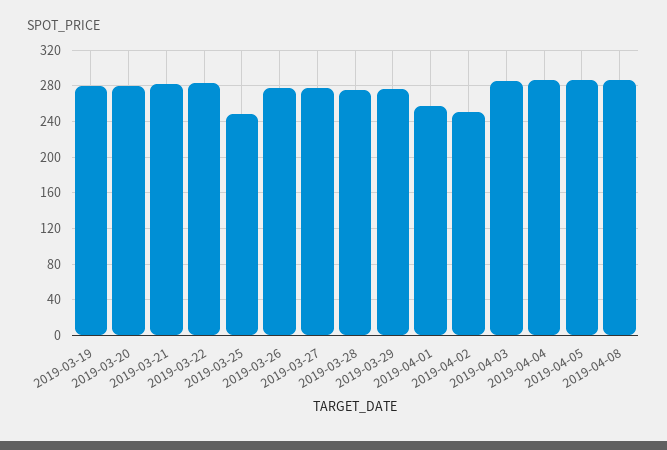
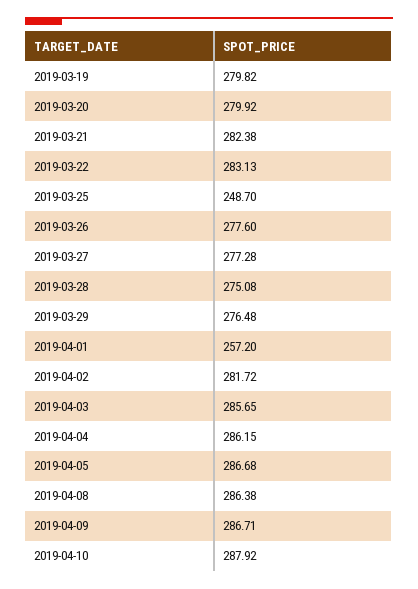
2019-04-02: 250 -> 281.72
2019-04-09: none -> 286.71
2019-04-10: none -> 287.92

